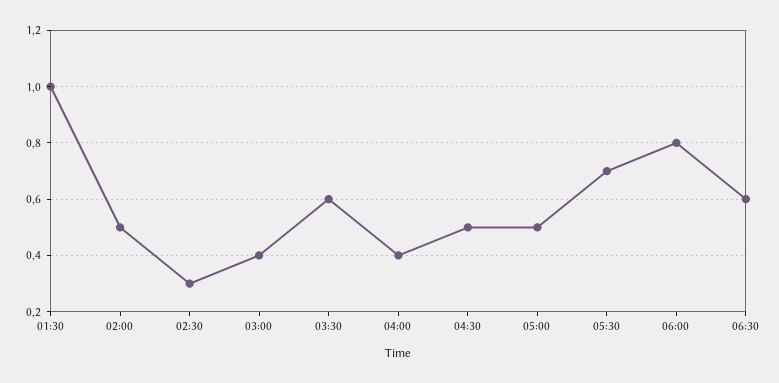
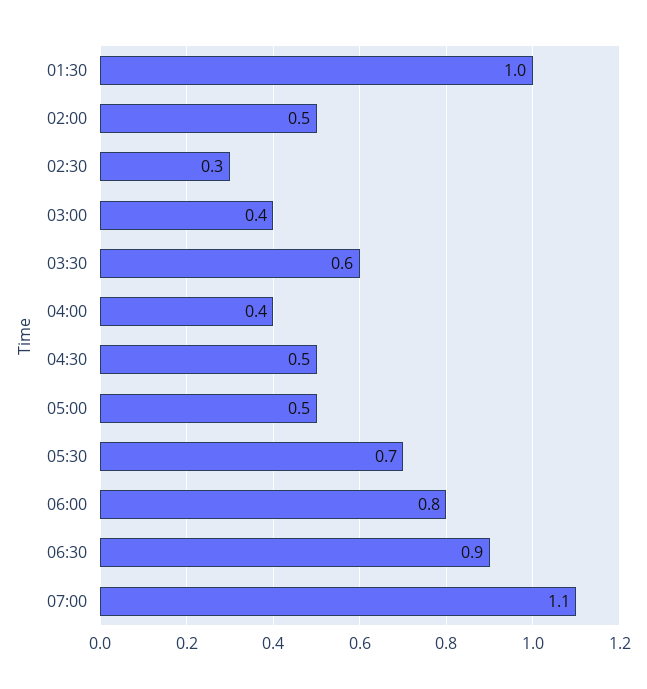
06:30: 0.6 -> 0.9
07:00: none -> 1.1

